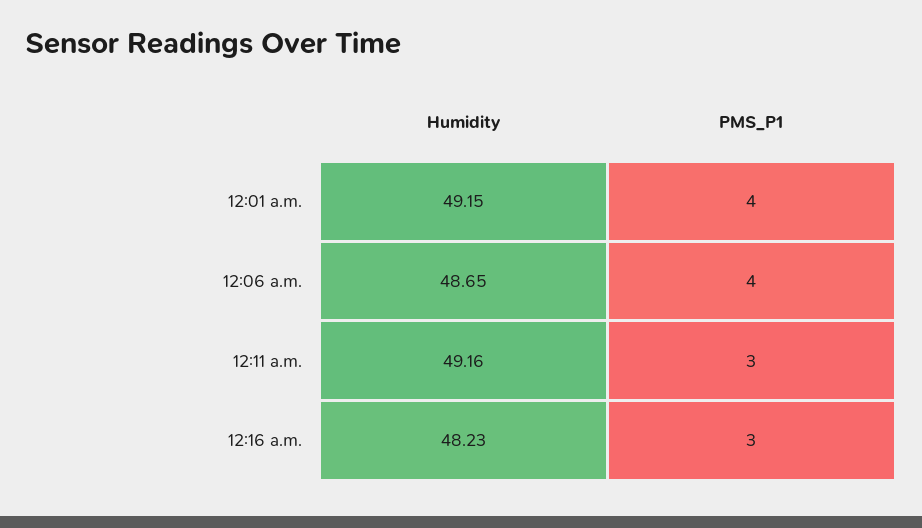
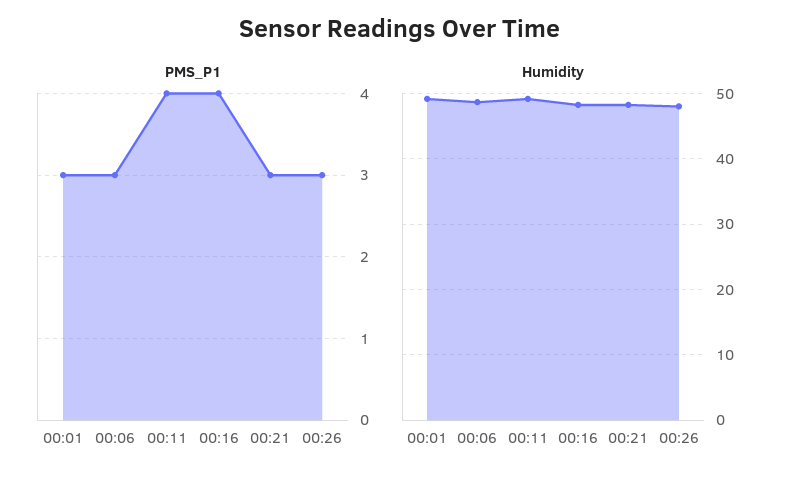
PMS_P1, 12:01 a.m.: 4 -> 3
PMS_P1, 12:06 a.m.: 4 -> 3
PMS_P1, 12:11 a.m.: 3 -> 4
PMS_P1, 12:16 a.m.: 3 -> 4
PMS_P1, 00:21: none -> 3
PMS_P1, 00:26: none -> 3
Humidity, 00:21: none -> 48
Humidity, 00:26: none -> 48

